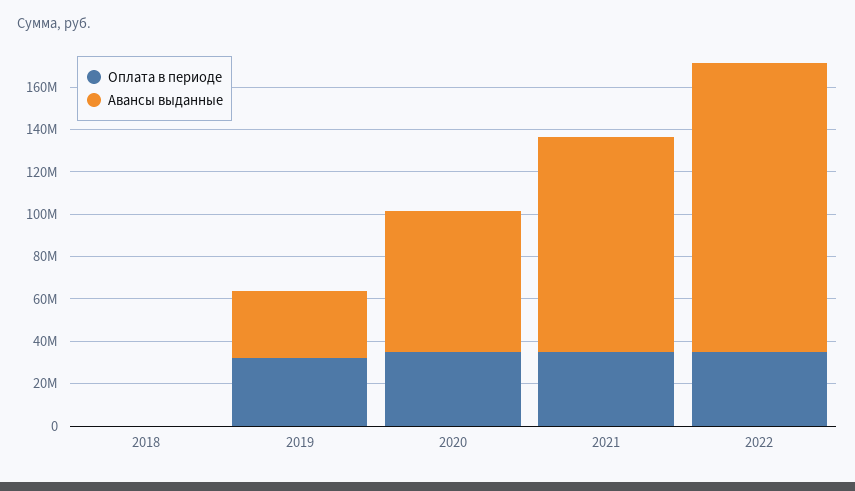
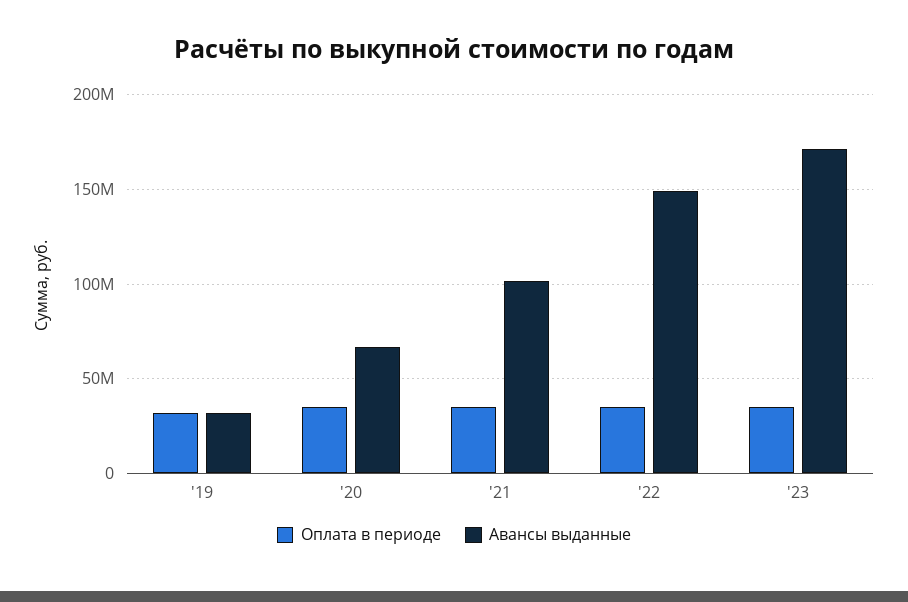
Оплата в периоде, 2018: 0 -> none
Авансы выданные, 2018: 0 -> none
Авансы выданные, 2022: 135000000 -> 150000000
Оплата в периоде, '23: none -> 35000000
Авансы выданные, '23: none -> 170000000

